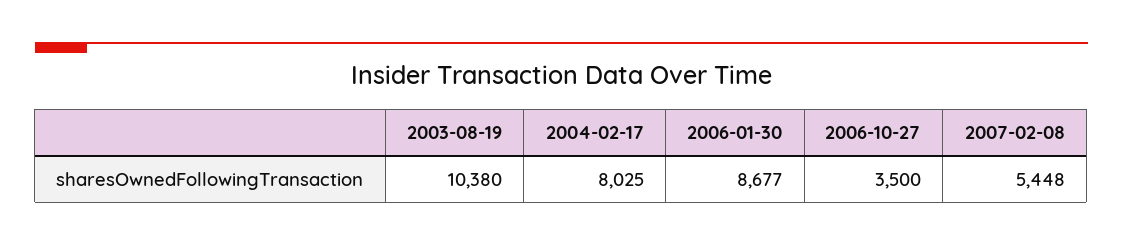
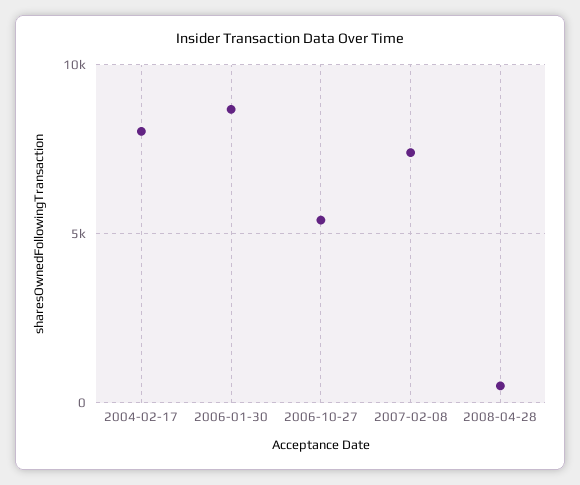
2003-08-19: 10380 -> none
2006-10-27: 3500 -> 5500
2007-02-08: 5448 -> 7500
2008-04-28: none -> 500

